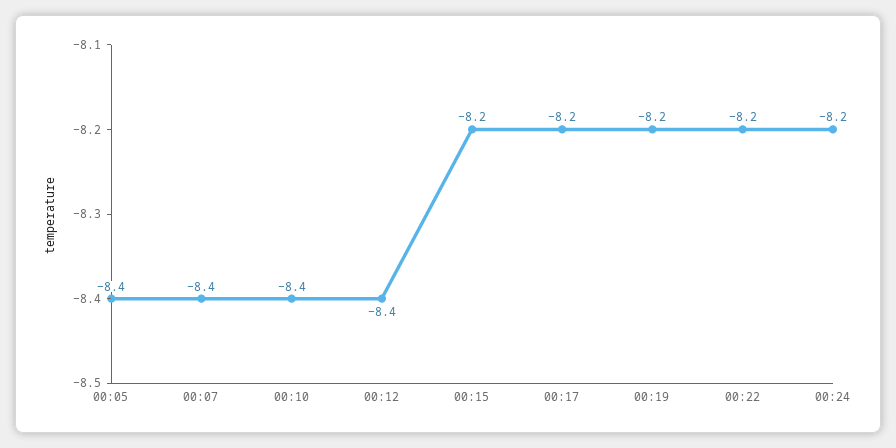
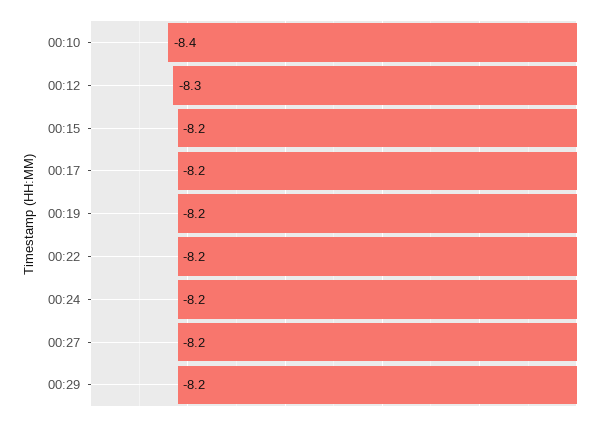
00:05: -8.4 -> none
00:07: -8.4 -> none
00:12: -8.4 -> -8.3
00:27: none -> -8.2
00:29: none -> -8.2

